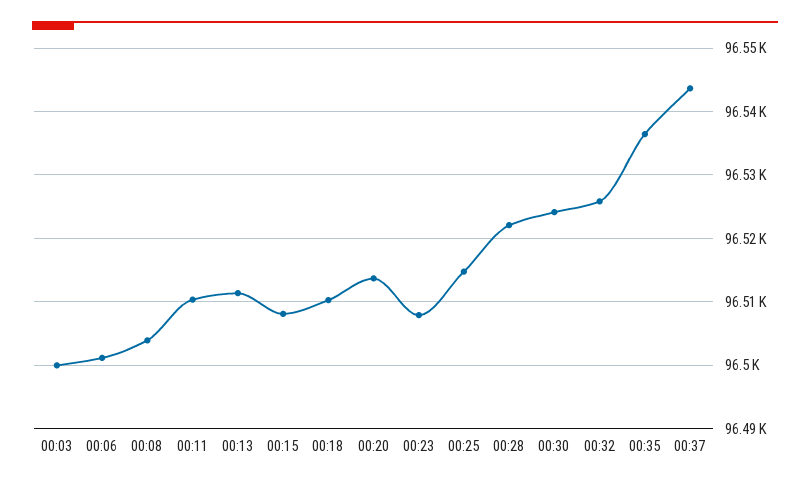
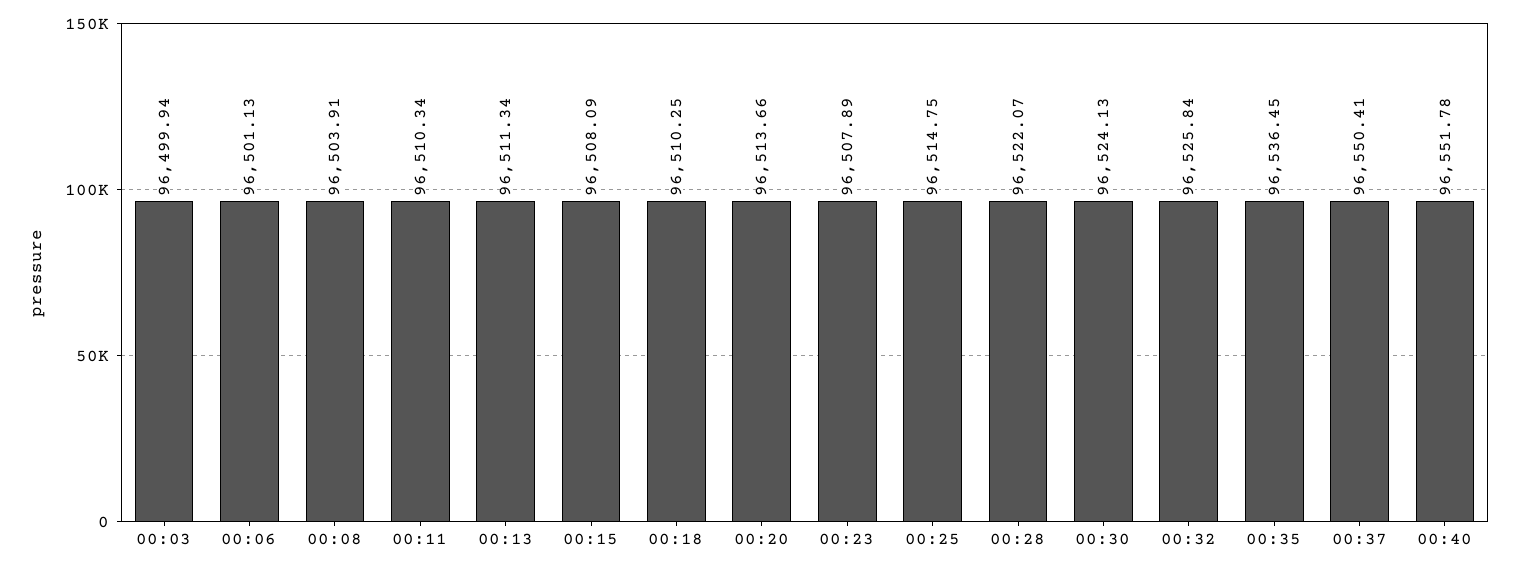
00:37: 96544 -> 96550.41
00:40: none -> 96551.78

